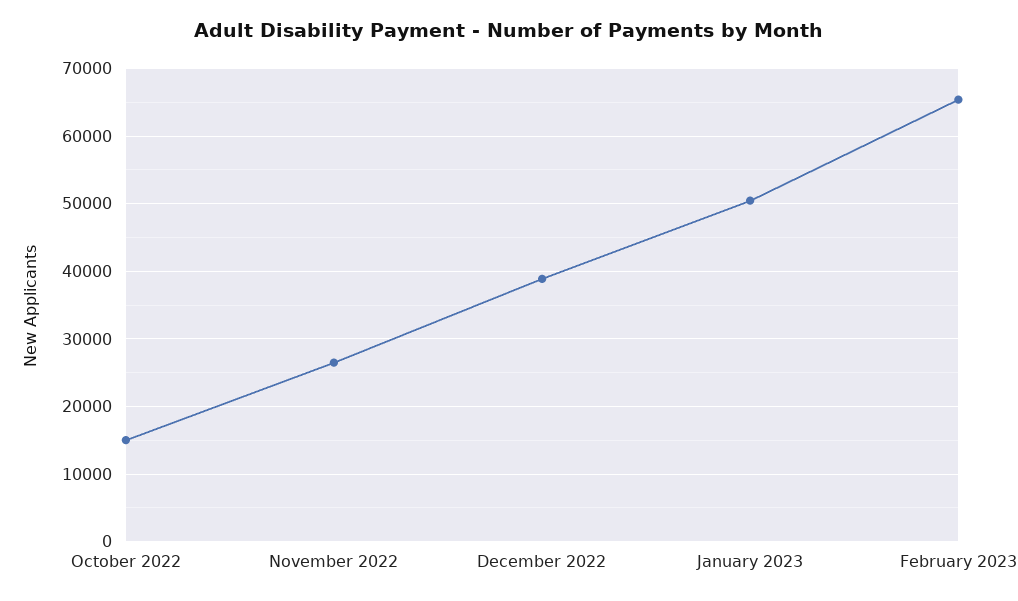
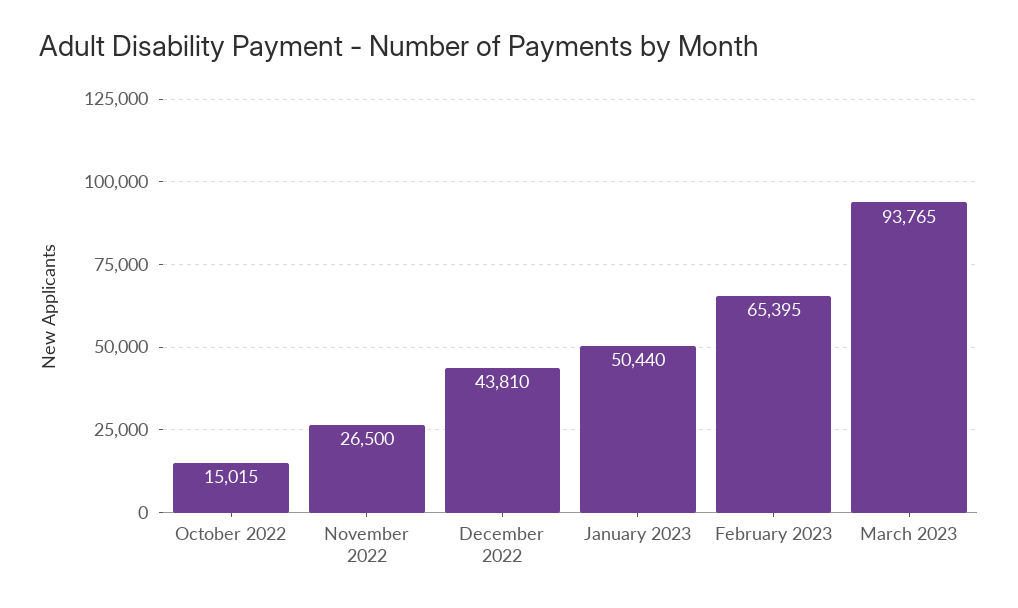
December 2022: 39000 -> 43810
March 2023: none -> 93765

